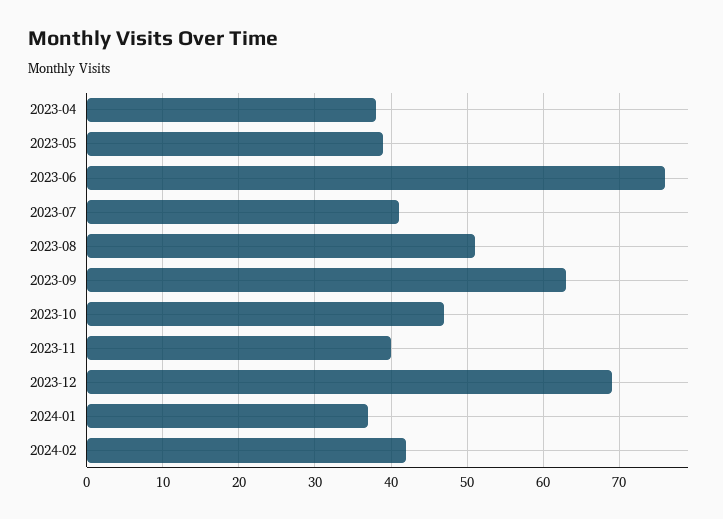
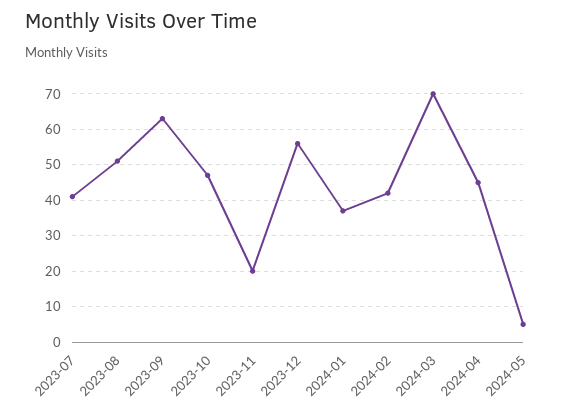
2023-04: 38 -> none
2023-05: 39 -> none
2023-06: 76 -> none
2023-11: 40 -> 20
2023-12: 69 -> 55
2024-03: none -> 70
2024-04: none -> 45
2024-05: none -> 5

